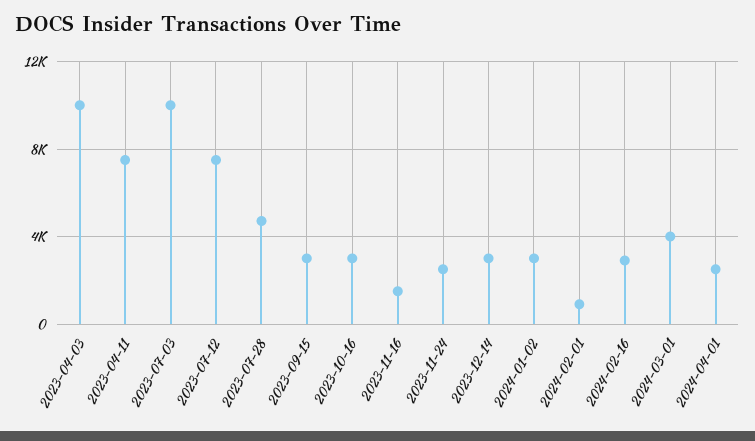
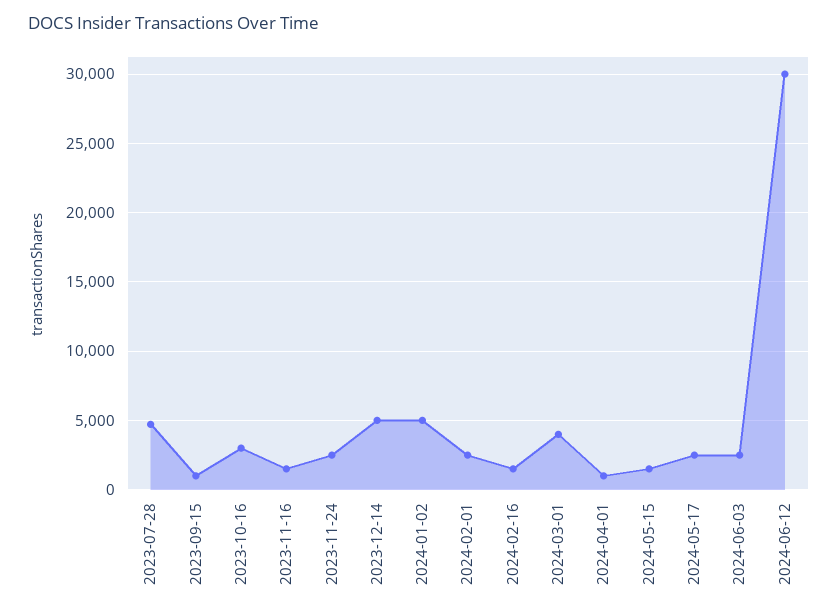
2023-04-03: 10000 -> none
2023-04-11: 7500 -> none
2023-07-03: 10000 -> none
2023-07-12: 7500 -> none
2023-09-15: 3000 -> 1000
2023-12-14: 3000 -> 5000
2024-01-02: 3000 -> 5000
2024-02-01: 1000 -> 2500
2024-02-16: 3000 -> 1500
2024-04-01: 2500 -> 1000
2024-05-15: none -> 1500
2024-05-17: none -> 2500
2024-06-03: none -> 2500
2024-06-12: none -> 30000

